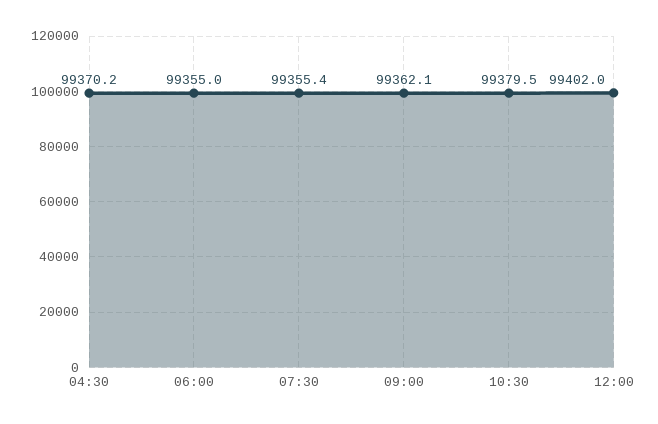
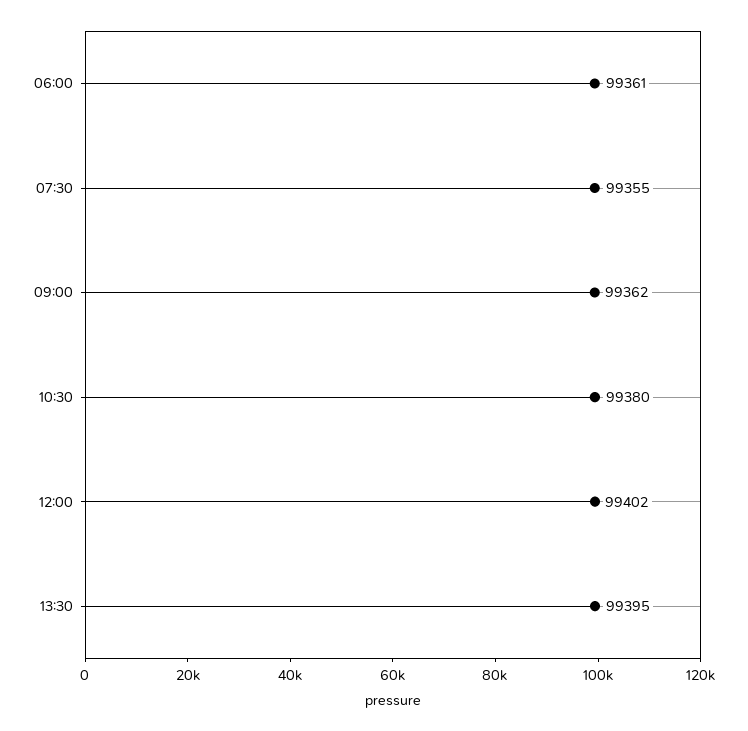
04:30: 99370.2 -> none
06:00: 99355 -> 99361
13:30: none -> 99395

